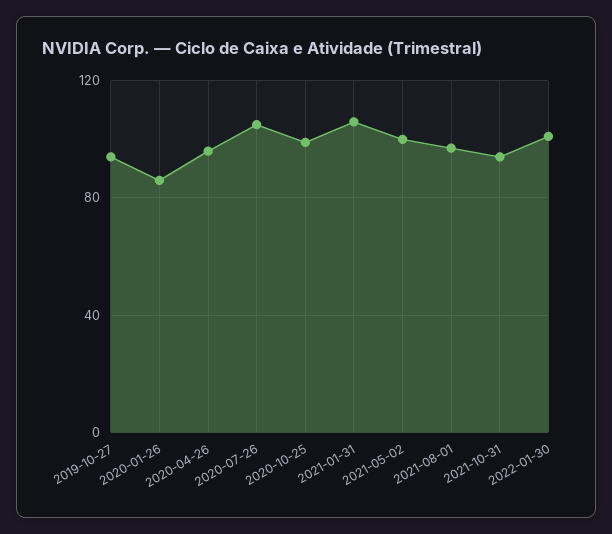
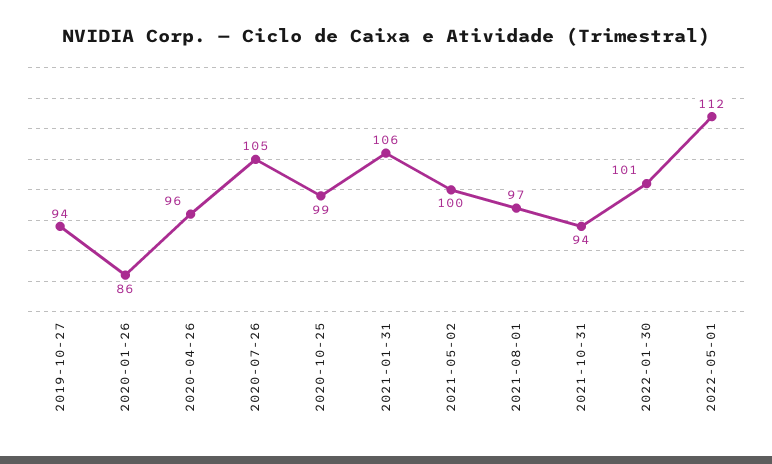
2022-05-01: none -> 112

